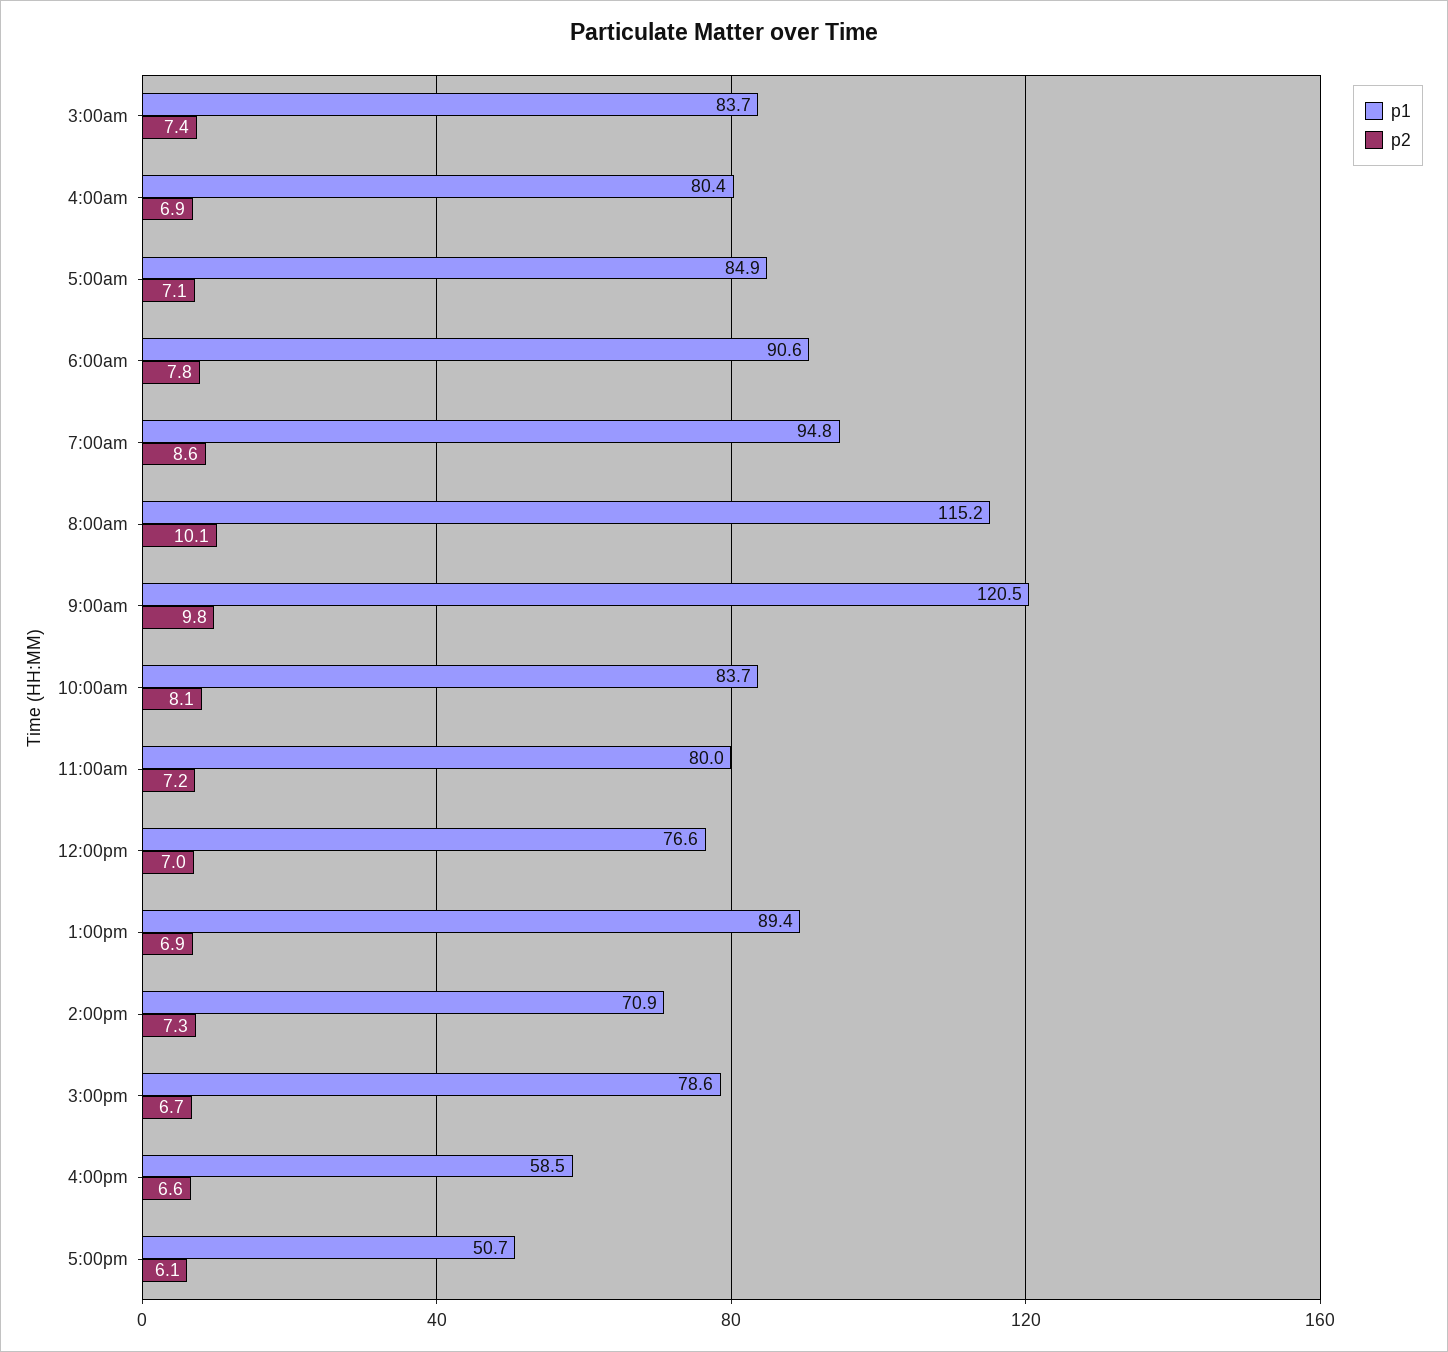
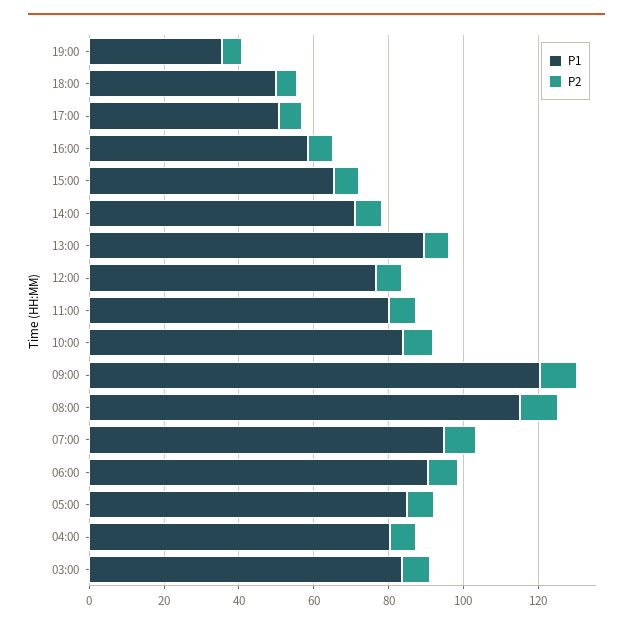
p1, 3:00pm: 78.6 -> 65
p1, 19:00: none -> 35
p2, 19:00: none -> 5
p1, 18:00: none -> 50
p2, 18:00: none -> 5

